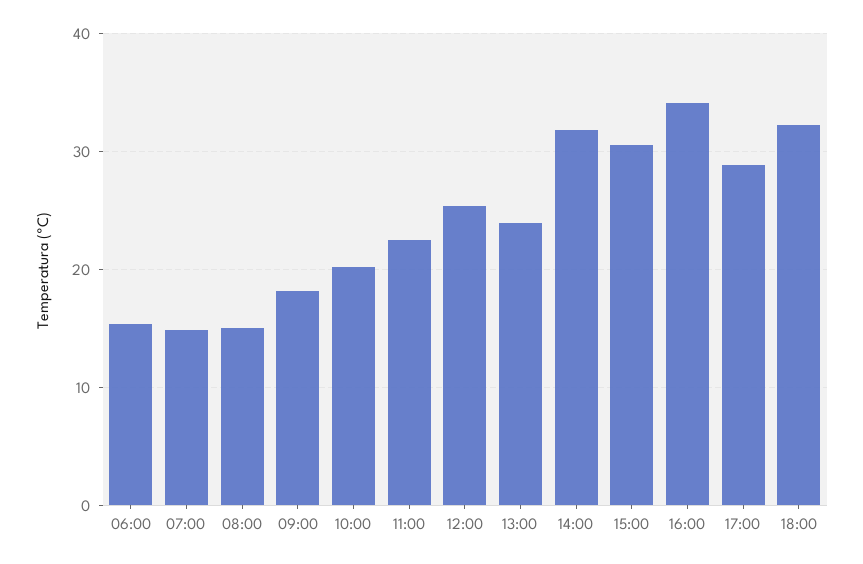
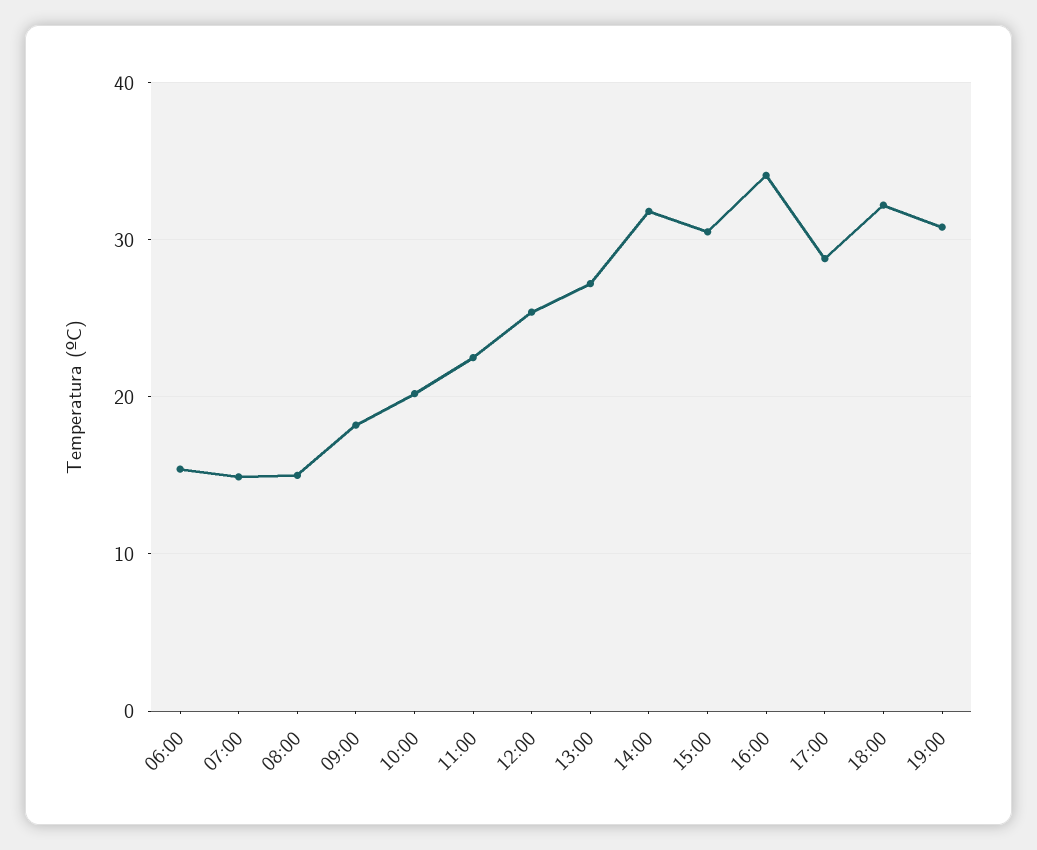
13:00: 24 -> 27
19:00: none -> 31

